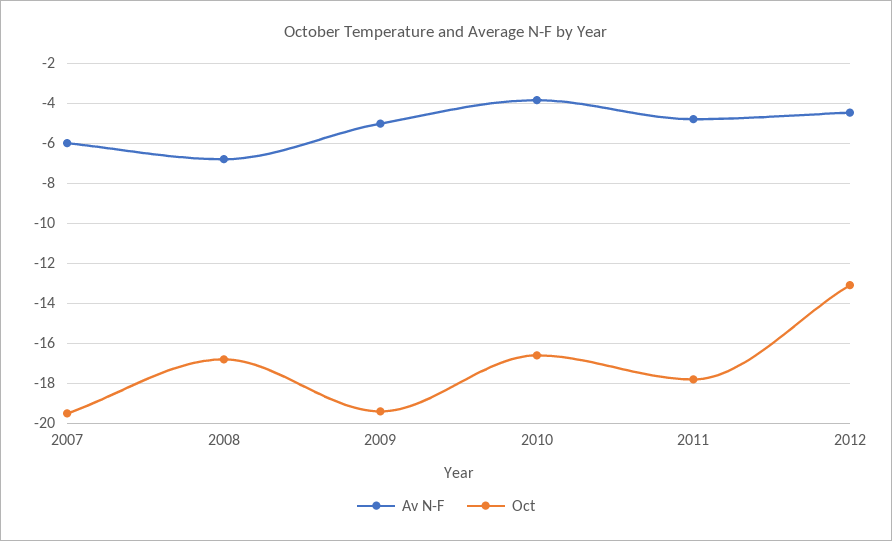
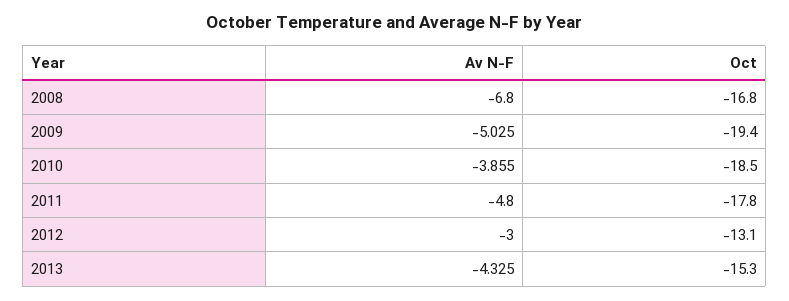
Av N-F, 2007: -6 -> none
Oct, 2007: -19.5 -> none
Oct, 2010: -16.5 -> -18.5
Av N-F, 2012: -4.5 -> -3
Av N-F, 2013: none -> -4.325
Oct, 2013: none -> -15.3

